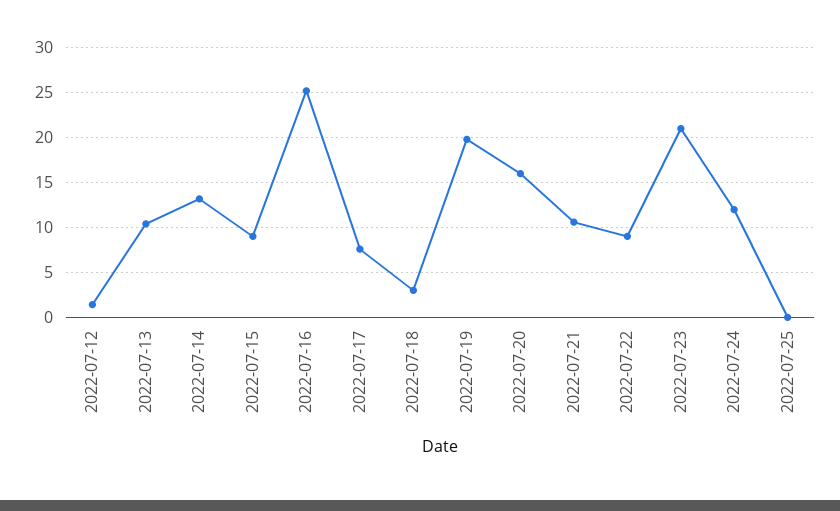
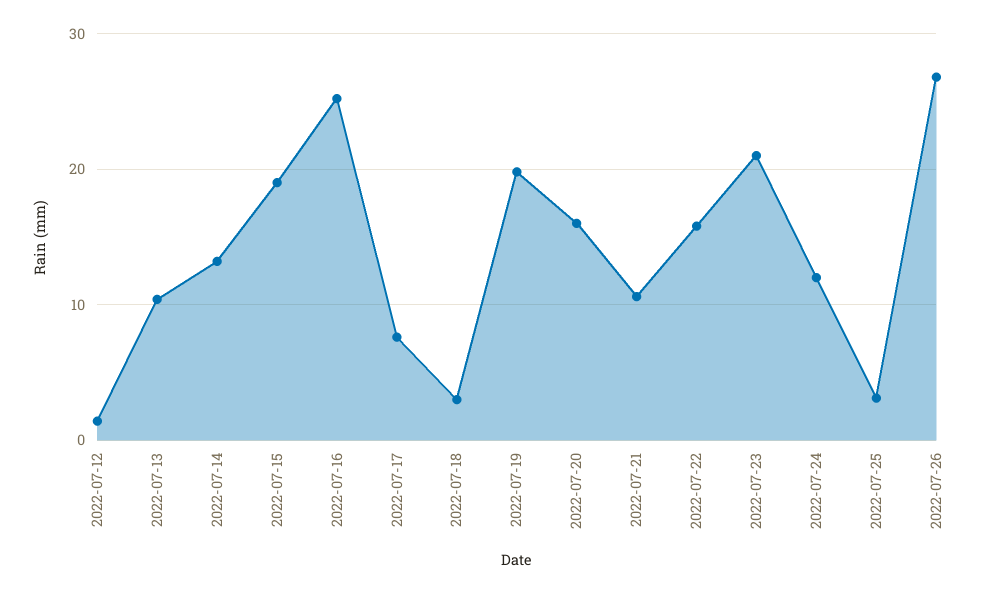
2022-07-15: 9 -> 19
2022-07-22: 9 -> 16
2022-07-25: 0 -> 3
2022-07-26: none -> 27

